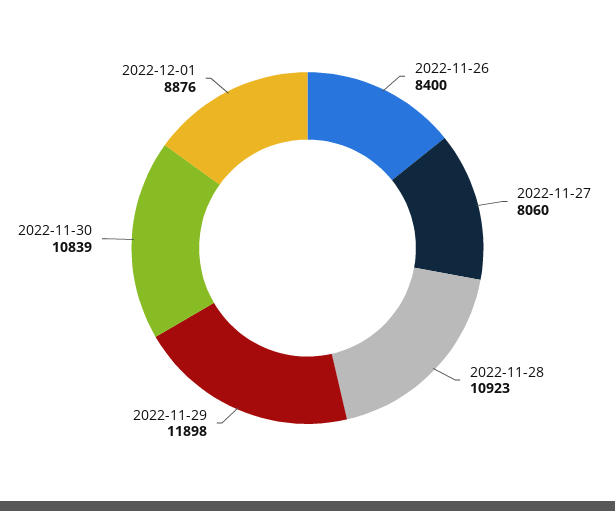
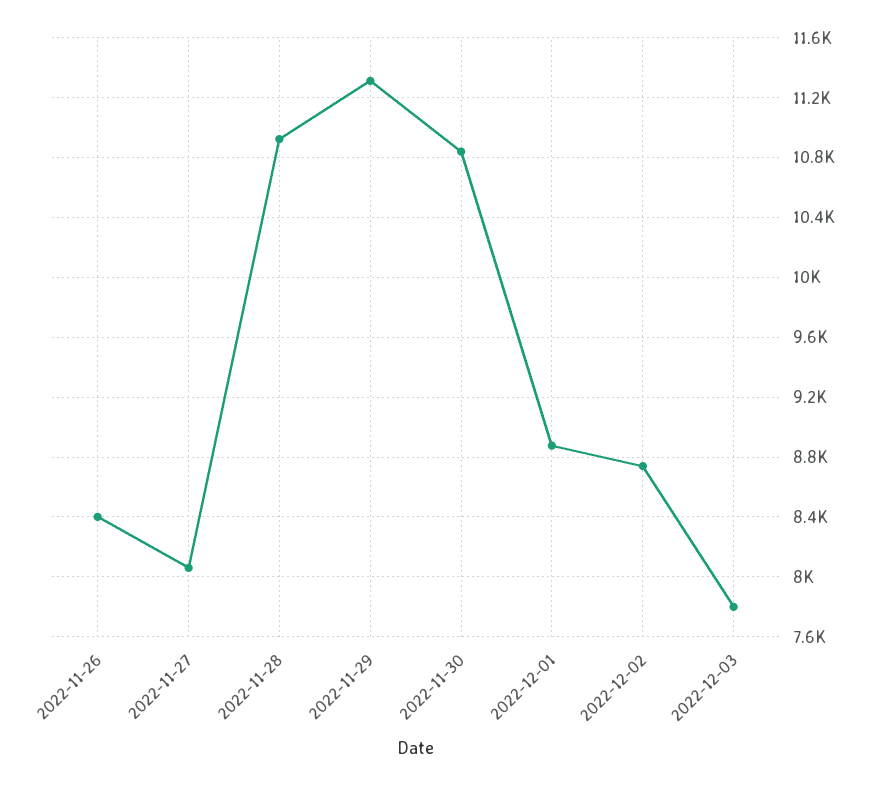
2022-11-29: 11898 -> 11300
2022-12-02: none -> 8750
2022-12-03: none -> 7800

